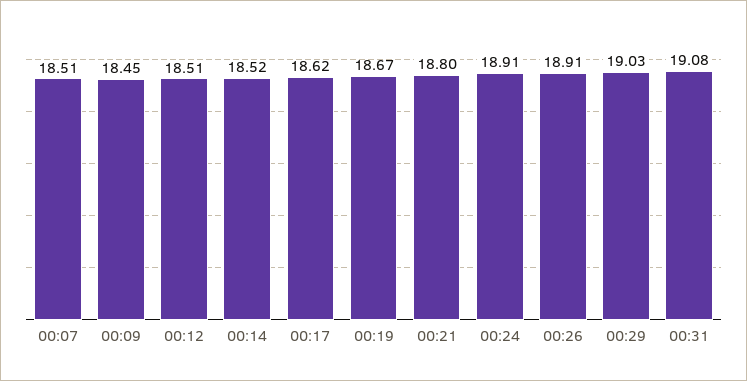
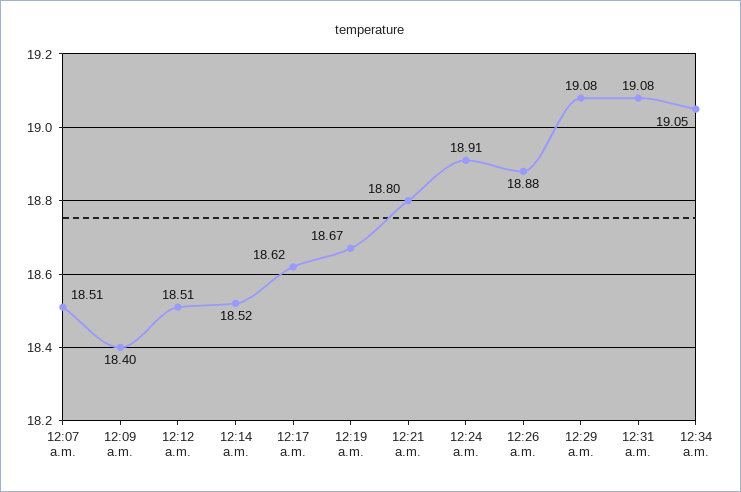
00:09: 18.45 -> 18.4
00:26: 18.91 -> 18.88
00:29: 19.03 -> 19.08
12:34 a.m.: none -> 19.05

